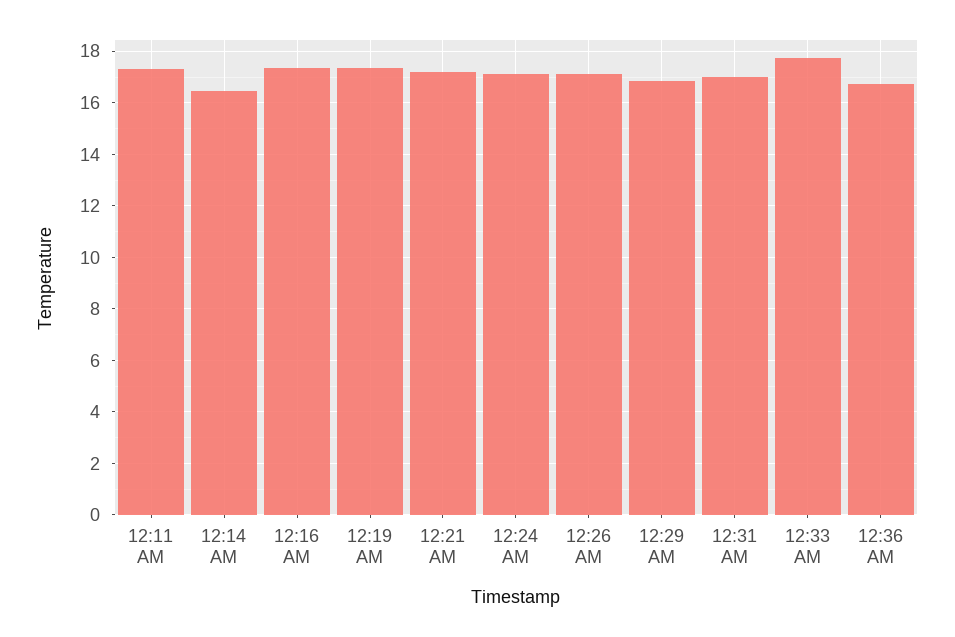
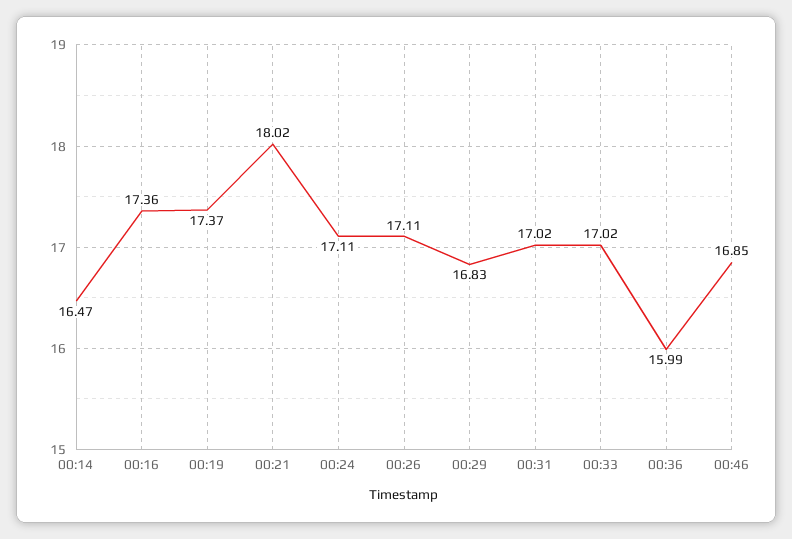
12:11 AM: 17.25 -> none
12:21 AM: 17.25 -> 18.02
12:33 AM: 17.75 -> 17.02
12:36 AM: 16.75 -> 15.99
00:46: none -> 16.85

